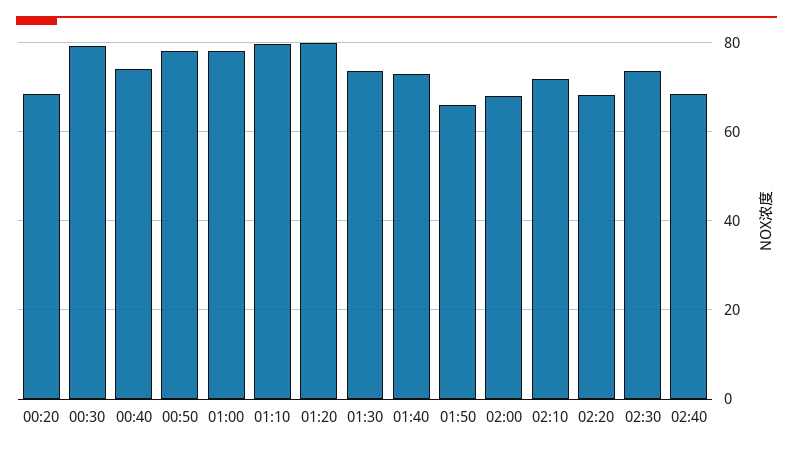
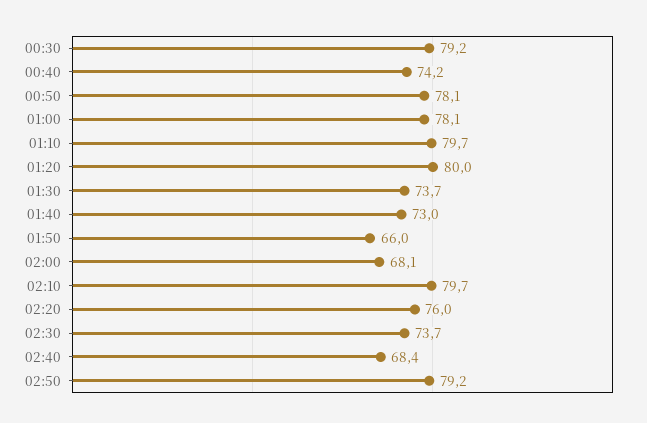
00:20: 68 -> none
02:10: 72 -> 79.7
02:20: 68 -> 76
02:50: none -> 79.2

